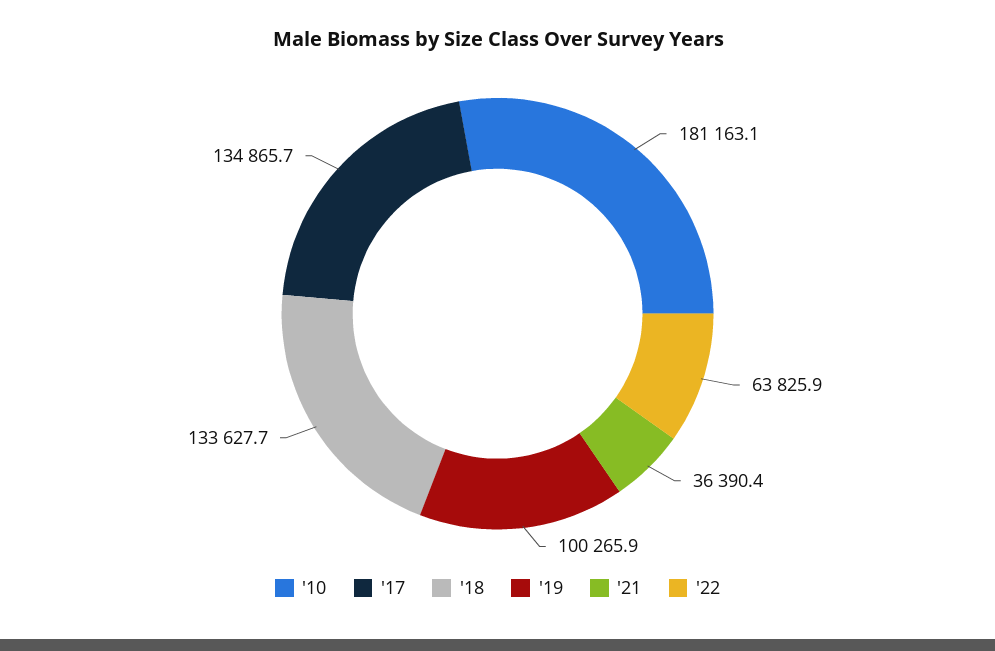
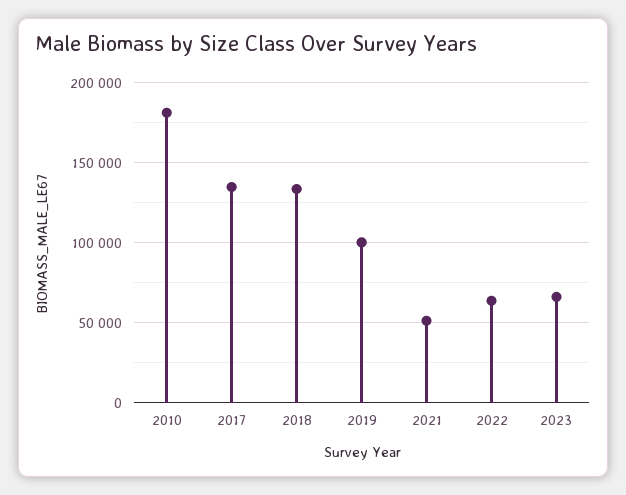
'21: 36390.4 -> 50000
2023: none -> 65000

